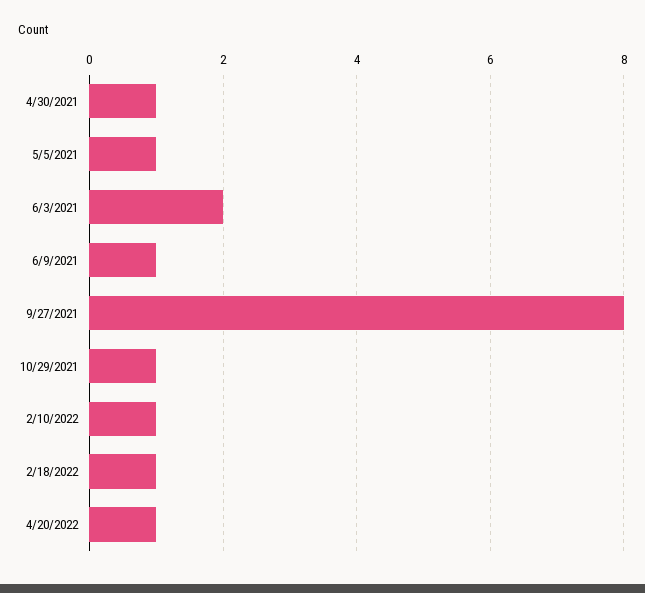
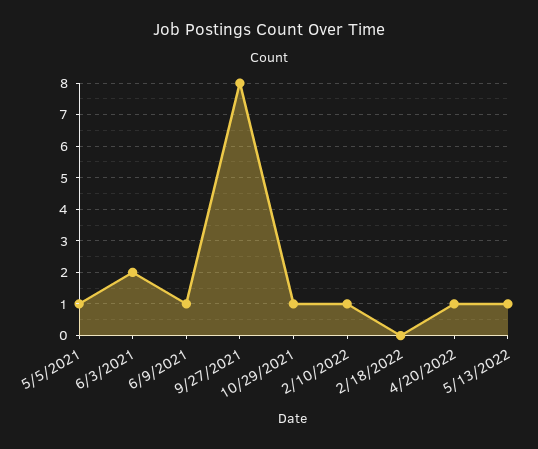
4/30/2021: 1 -> none
2/18/2022: 1 -> 0
5/13/2022: none -> 1

